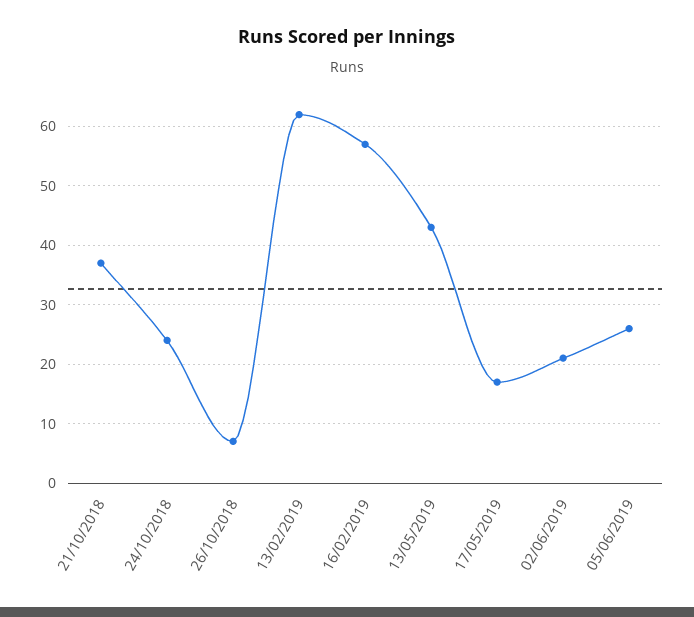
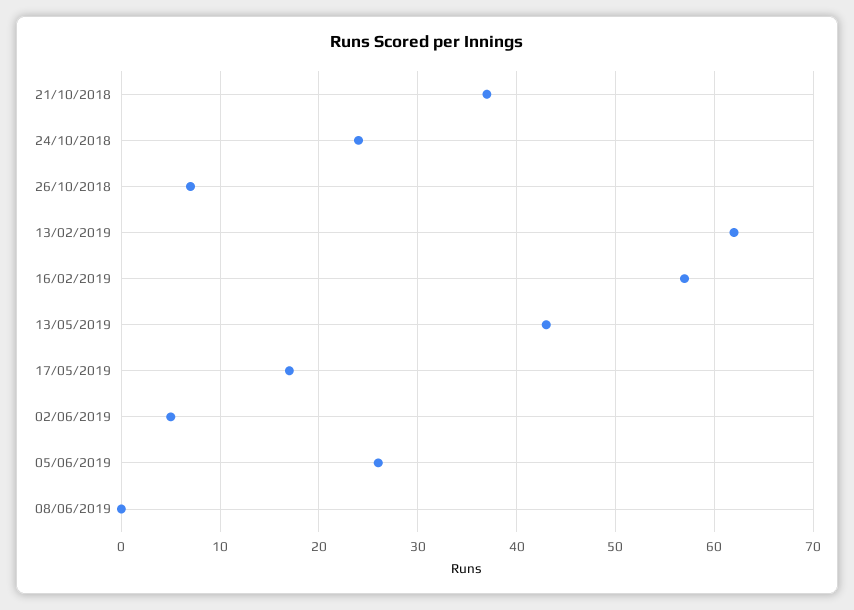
02/06/2019: 20 -> 5
08/06/2019: none -> 0

